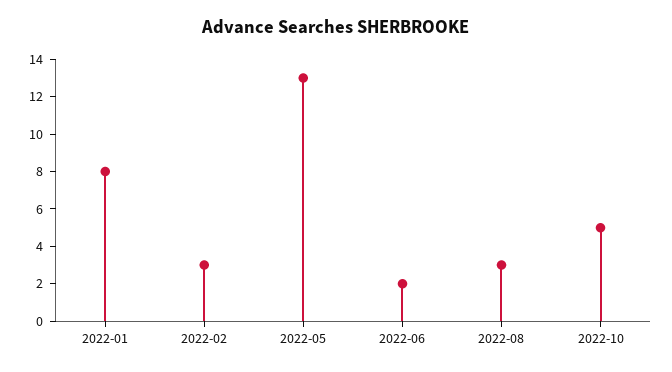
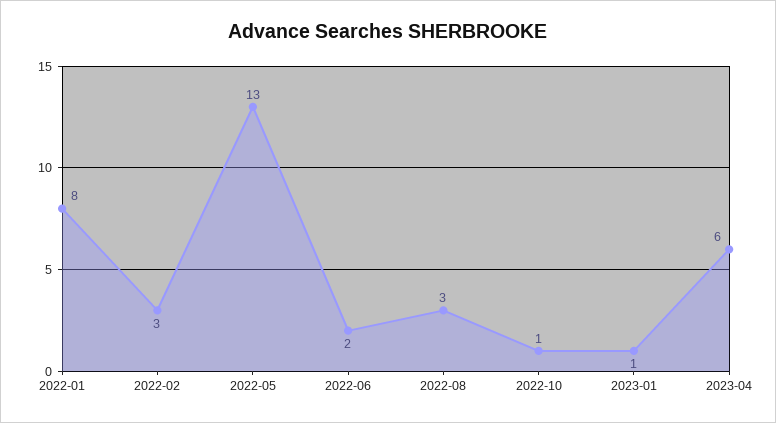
2022-10: 5 -> 1
2023-01: none -> 1
2023-04: none -> 6

